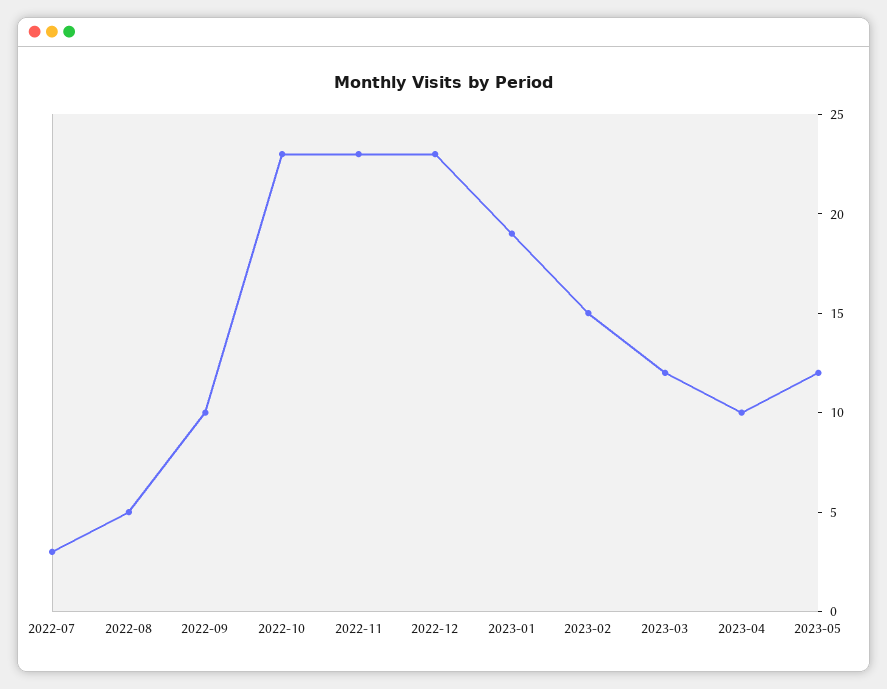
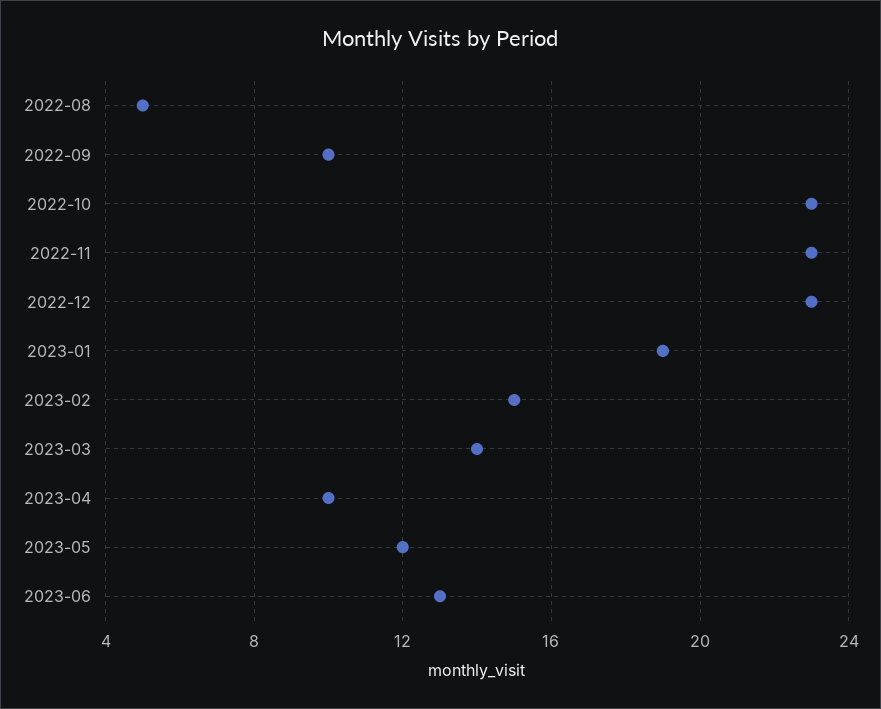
2022-07: 3 -> none
2023-03: 12 -> 14
2023-06: none -> 13

